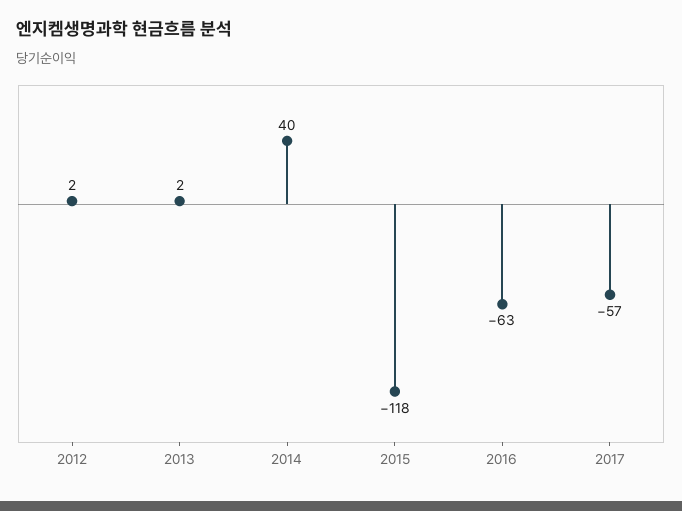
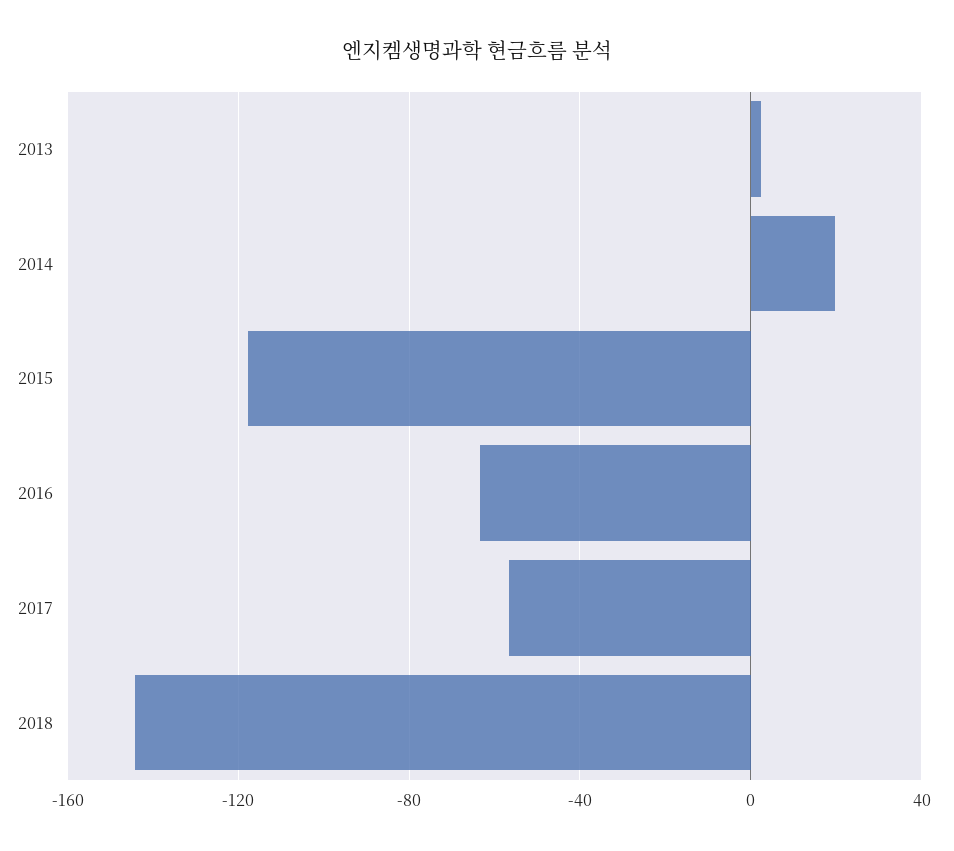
2012: 2 -> none
2014: 40 -> 20
2018: none -> -145

